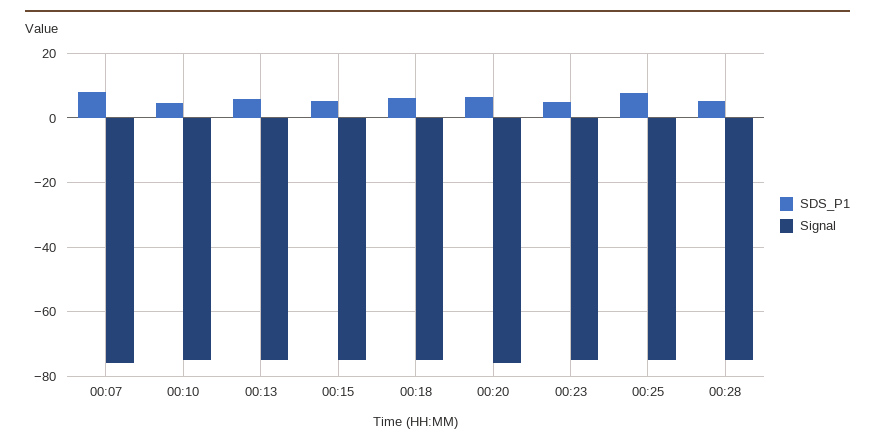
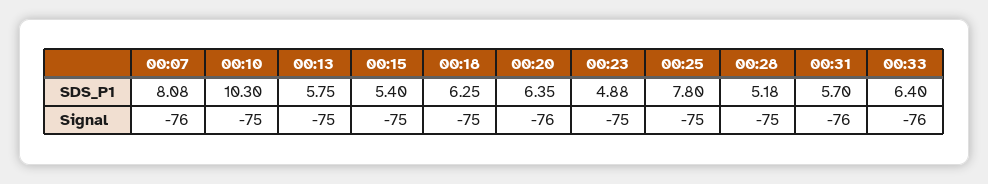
SDS_P1, 00:10: 4 -> 10.3
SDS_P1, 00:31: none -> 5.7
SDS_P1, 00:33: none -> 6.4
Signal, 00:31: none -> -76
Signal, 00:33: none -> -76

